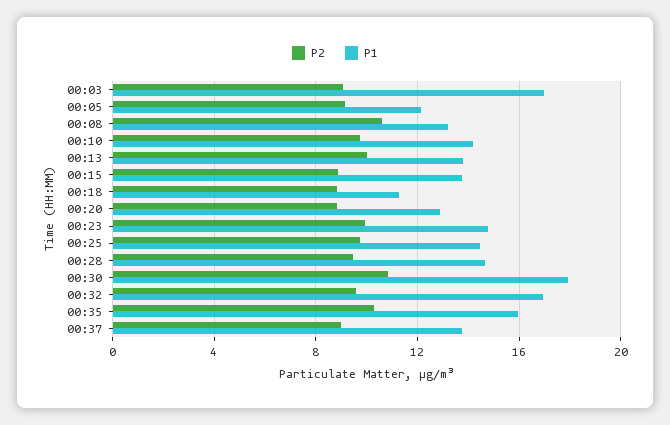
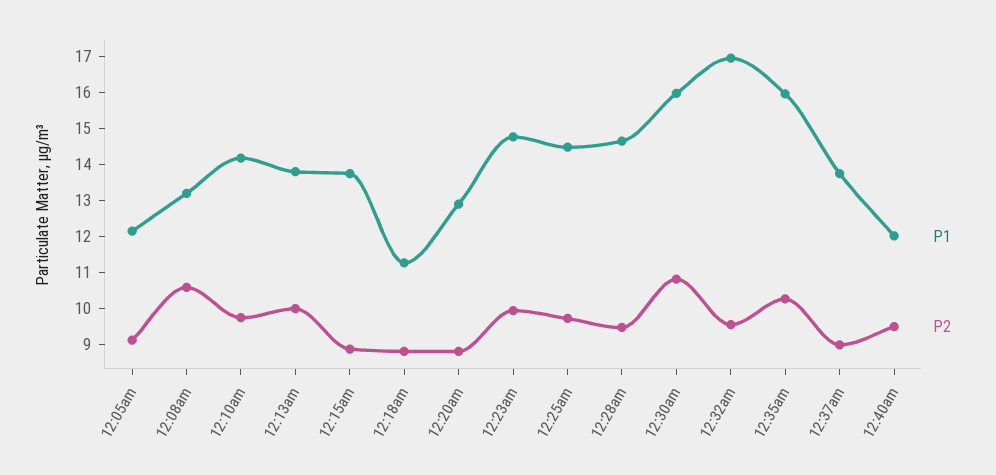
P2, 00:03: 9 -> none
P1, 00:03: 17 -> none
P1, 00:30: 18 -> 16
P1, 12:40am: none -> 12
P2, 12:40am: none -> 9.5

